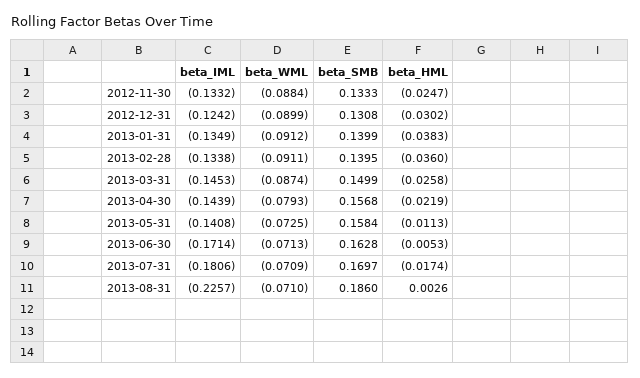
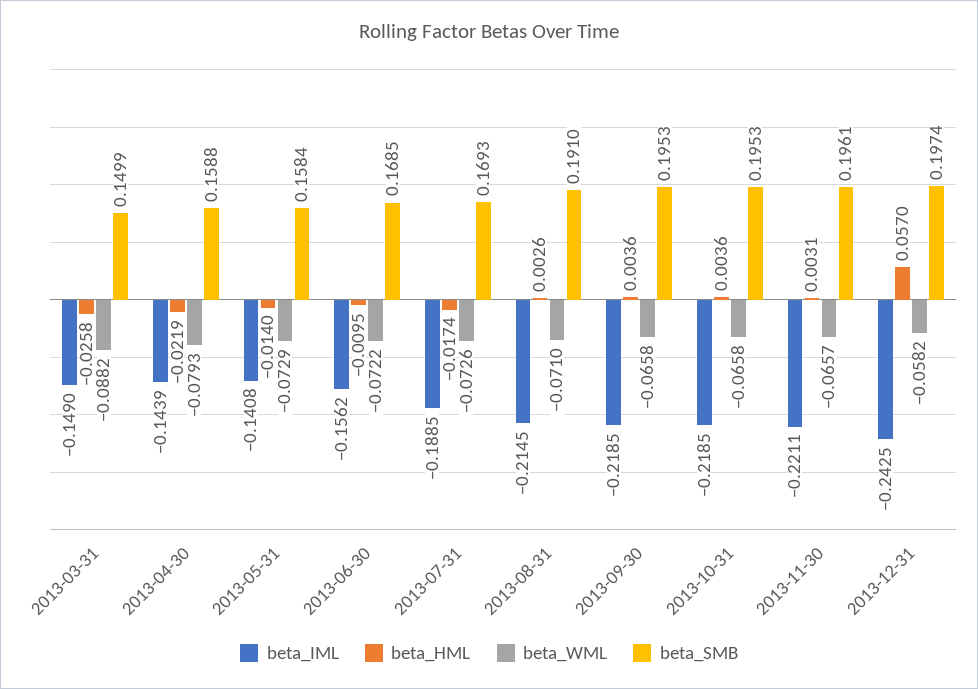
beta_IML, 2012-11-30: -0.1332 -> none
beta_WML, 2012-11-30: -0.0884 -> none
beta_SMB, 2012-11-30: 0.1333 -> none
beta_HML, 2012-11-30: -0.0247 -> none
beta_IML, 2012-12-31: -0.1242 -> none
beta_WML, 2012-12-31: -0.0899 -> none
beta_SMB, 2012-12-31: 0.1308 -> none
beta_HML, 2012-12-31: -0.0302 -> none
beta_IML, 2013-01-31: -0.1349 -> none
beta_WML, 2013-01-31: -0.0912 -> none
beta_SMB, 2013-01-31: 0.1399 -> none
beta_HML, 2013-01-31: -0.0383 -> none
beta_IML, 2013-02-28: -0.1338 -> none
beta_WML, 2013-02-28: -0.0911 -> none
beta_SMB, 2013-02-28: 0.1395 -> none
beta_HML, 2013-02-28: -0.036 -> none
beta_IML, 2013-03-31: -0.1453 -> -0.149
beta_WML, 2013-03-31: -0.0874 -> -0.0882
beta_SMB, 2013-04-30: 0.1568 -> 0.1588
beta_WML, 2013-05-31: -0.0725 -> -0.0729
beta_HML, 2013-05-31: -0.0113 -> -0.014
beta_IML, 2013-06-30: -0.1714 -> -0.1562
beta_WML, 2013-06-30: -0.0713 -> -0.0722
beta_SMB, 2013-06-30: 0.1628 -> 0.1685
beta_HML, 2013-06-30: -0.0053 -> -0.0095
beta_IML, 2013-07-31: -0.1806 -> -0.1885
beta_WML, 2013-07-31: -0.0709 -> -0.0726
beta_SMB, 2013-07-31: 0.1697 -> 0.1693
beta_IML, 2013-08-31: -0.2257 -> -0.2145
beta_SMB, 2013-08-31: 0.186 -> 0.191
beta_IML, 2013-09-30: none -> -0.2185
beta_HML, 2013-09-30: none -> 0.0036
beta_WML, 2013-09-30: none -> -0.0658
beta_SMB, 2013-09-30: none -> 0.1953
beta_IML, 2013-10-31: none -> -0.2185
beta_HML, 2013-10-31: none -> 0.0036
beta_WML, 2013-10-31: none -> -0.0658
beta_SMB, 2013-10-31: none -> 0.1953
beta_IML, 2013-11-30: none -> -0.2211
beta_HML, 2013-11-30: none -> 0.0031
beta_WML, 2013-11-30: none -> -0.0657
beta_SMB, 2013-11-30: none -> 0.1961
beta_IML, 2013-12-31: none -> -0.2425
beta_HML, 2013-12-31: none -> 0.057
beta_WML, 2013-12-31: none -> -0.0582
beta_SMB, 2013-12-31: none -> 0.1974

